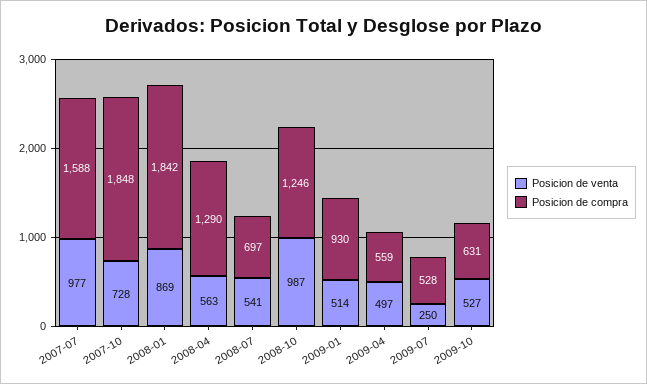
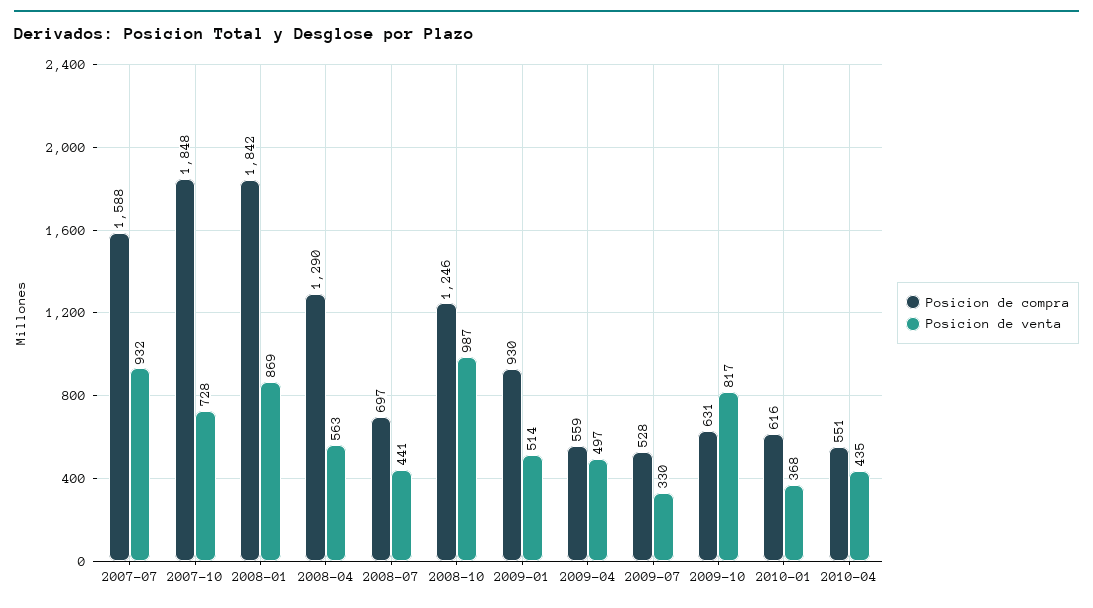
Posicion de venta, 2007-07: 977 -> 932
Posicion de venta, 2008-07: 541 -> 441
Posicion de venta, 2009-07: 250 -> 330
Posicion de venta, 2009-10: 527 -> 817
Posicion de compra, 2010-01: none -> 616
Posicion de venta, 2010-01: none -> 368
Posicion de compra, 2010-04: none -> 551
Posicion de venta, 2010-04: none -> 435

